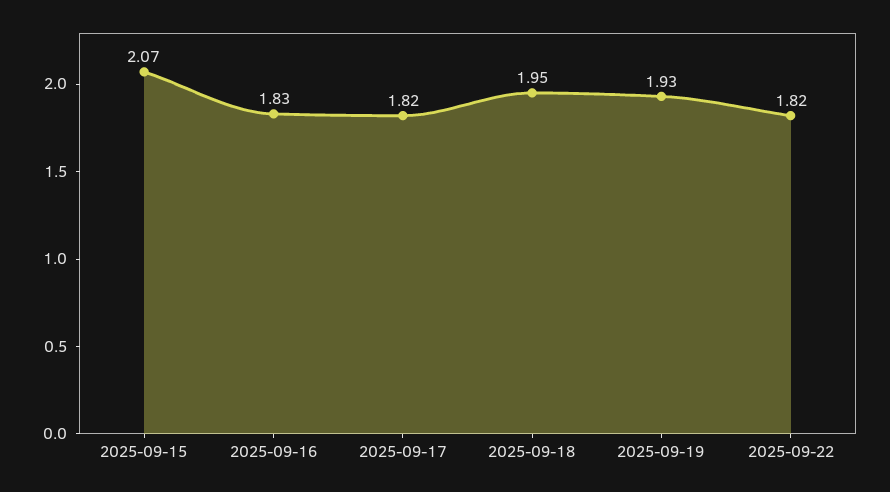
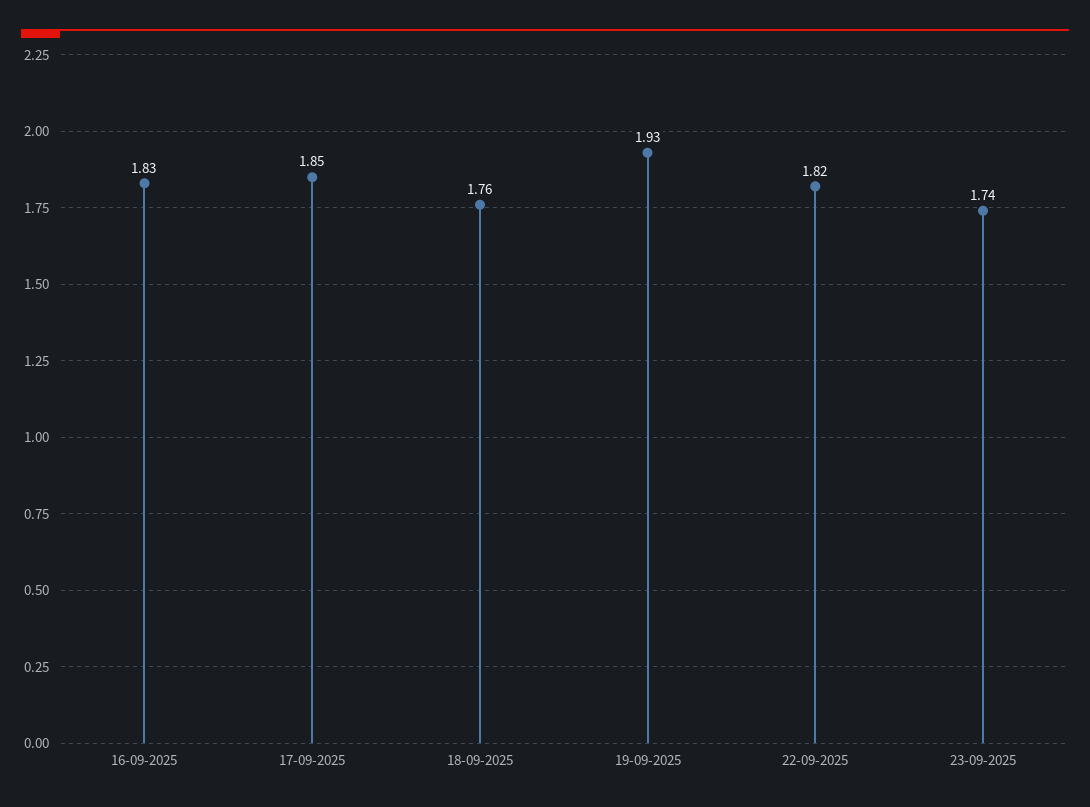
2025-09-15: 2.07 -> none
2025-09-17: 1.82 -> 1.85
2025-09-18: 1.95 -> 1.76
23-09-2025: none -> 1.74

